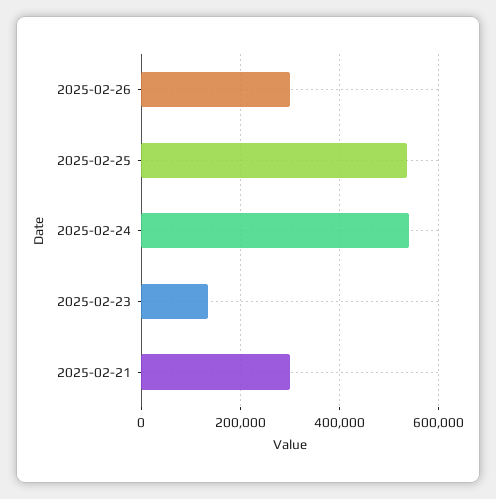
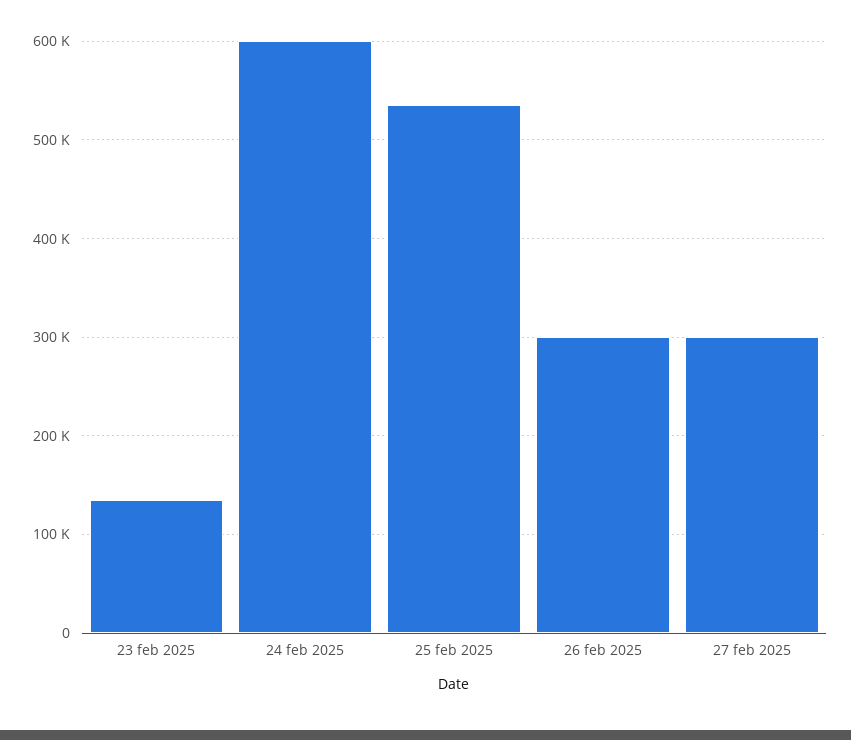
2025-02-24: 540000 -> 600000
2025-02-21: 300000 -> none
27 feb 2025: none -> 300000

